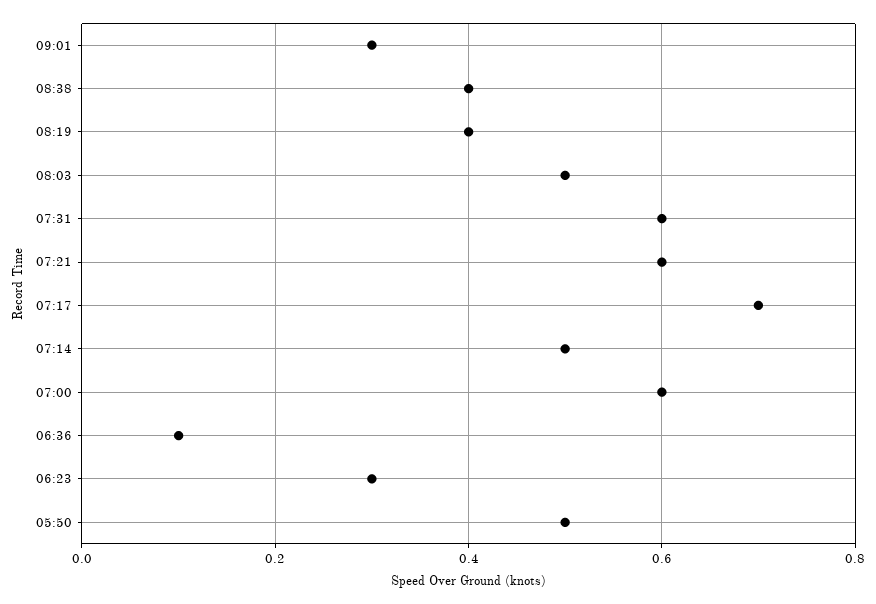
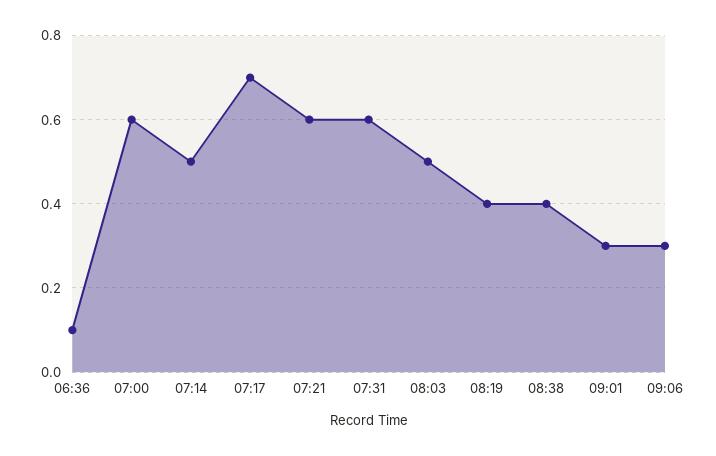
06:23: 0.3 -> none
05:50: 0.5 -> none
09:06: none -> 0.3

